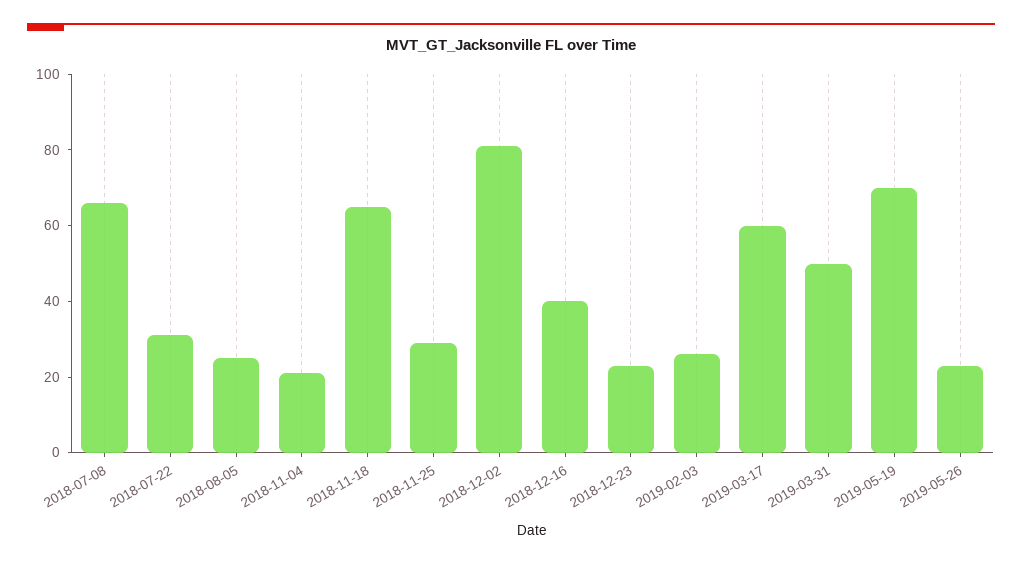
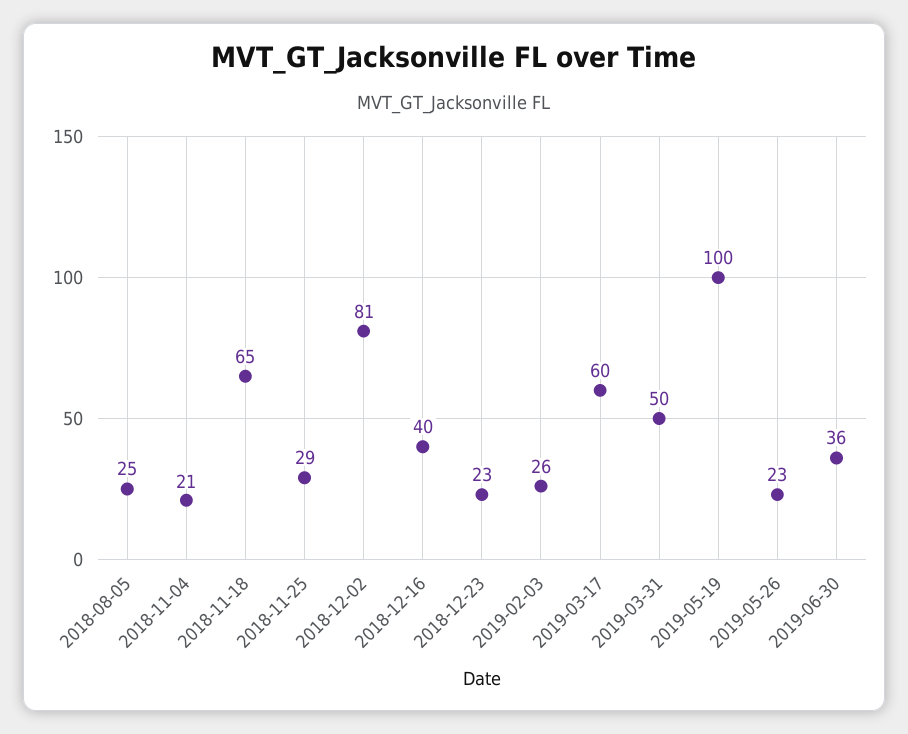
2018-07-08: 65 -> none
2018-07-22: 30 -> none
2019-05-19: 70 -> 100
2019-06-30: none -> 36

